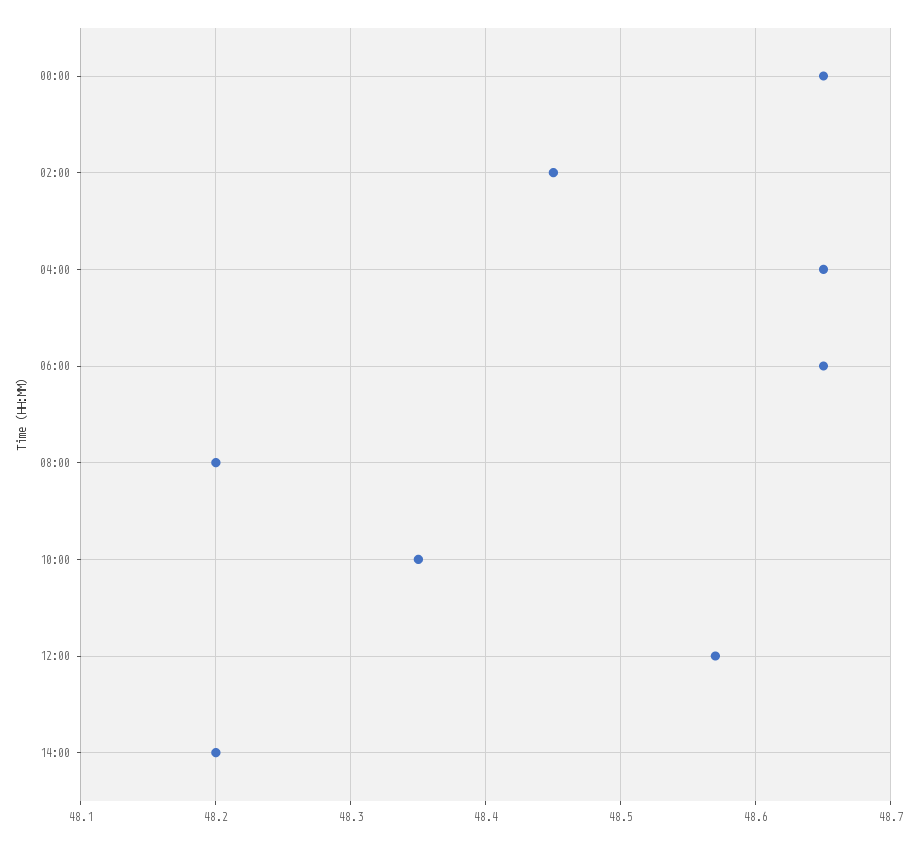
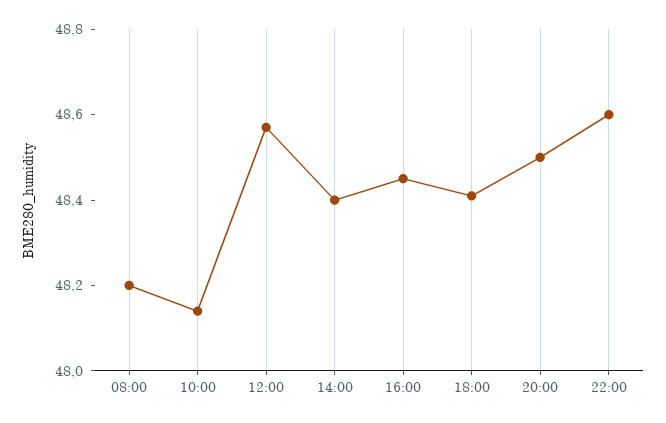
00:00: 48.65 -> none
02:00: 48.45 -> none
04:00: 48.65 -> none
06:00: 48.65 -> none
10:00: 48.35 -> 48.15
14:00: 48.2 -> 48.4
16:00: none -> 48.45
18:00: none -> 48.4
20:00: none -> 48.5
22:00: none -> 48.6

